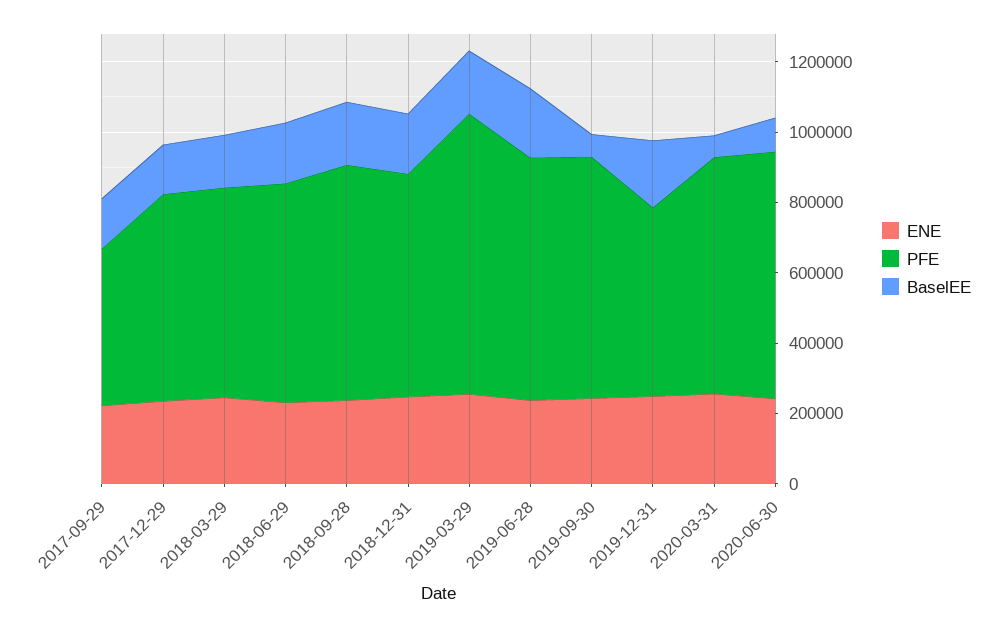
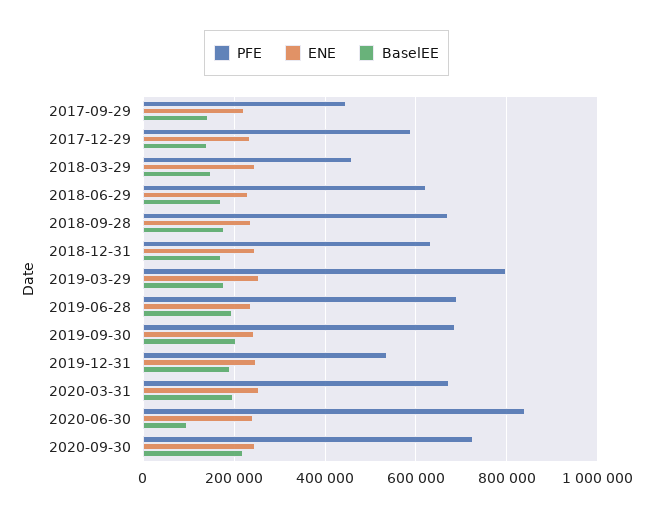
PFE, 2018-03-29: 600000 -> 460000
BaselEE, 2019-09-30: 50000 -> 200000
BaselEE, 2020-03-31: 50000 -> 200000
PFE, 2020-06-30: 700000 -> 840000
PFE, 2020-09-30: none -> 720000
ENE, 2020-09-30: none -> 240000
BaselEE, 2020-09-30: none -> 220000

